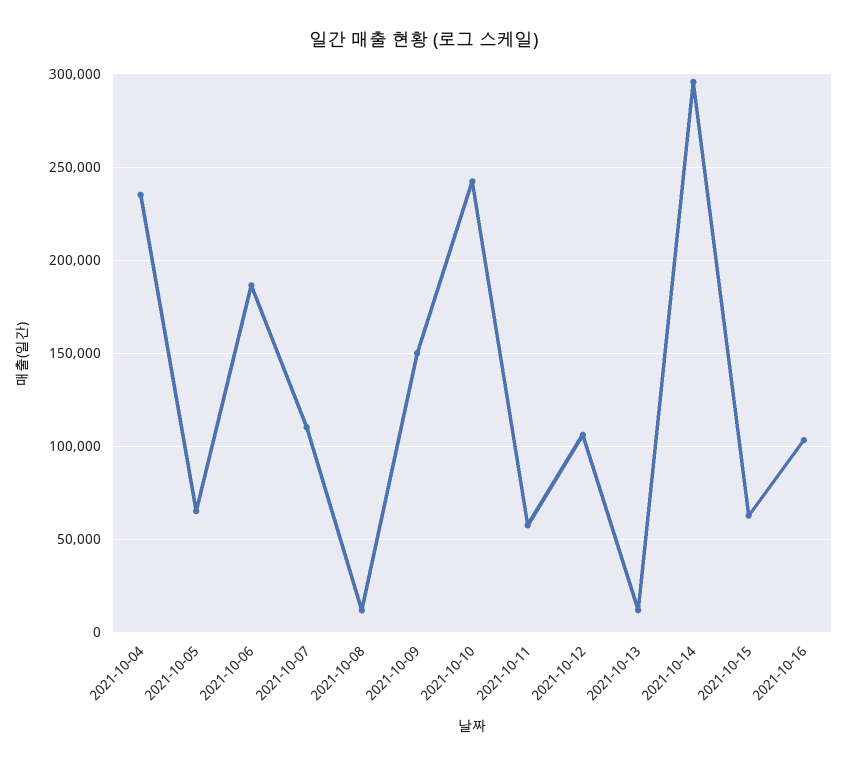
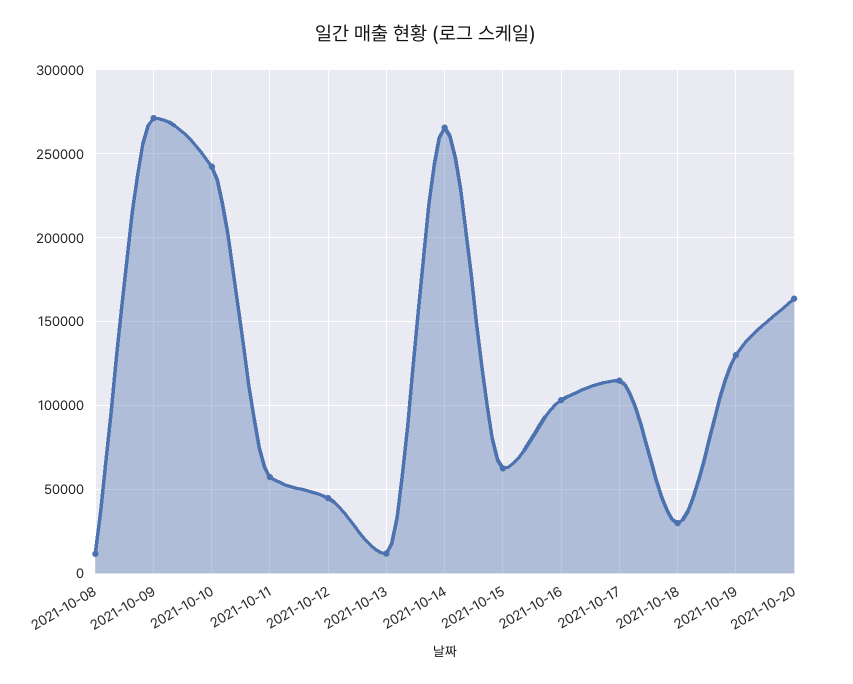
2021-10-04: 235000 -> none
2021-10-05: 65000 -> none
2021-10-06: 185000 -> none
2021-10-07: 110000 -> none
2021-10-09: 150000 -> 270000
2021-10-12: 105000 -> 45000
2021-10-14: 295000 -> 265000
2021-10-17: none -> 115000
2021-10-18: none -> 30000
2021-10-19: none -> 130000
2021-10-20: none -> 165000

